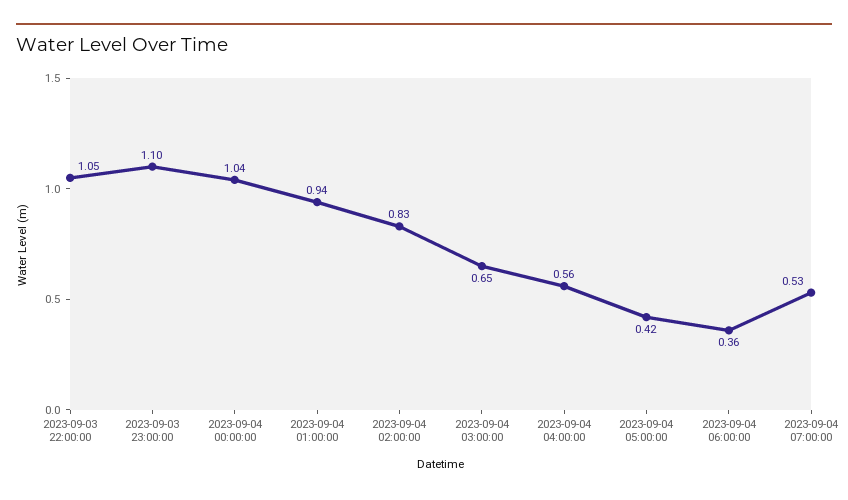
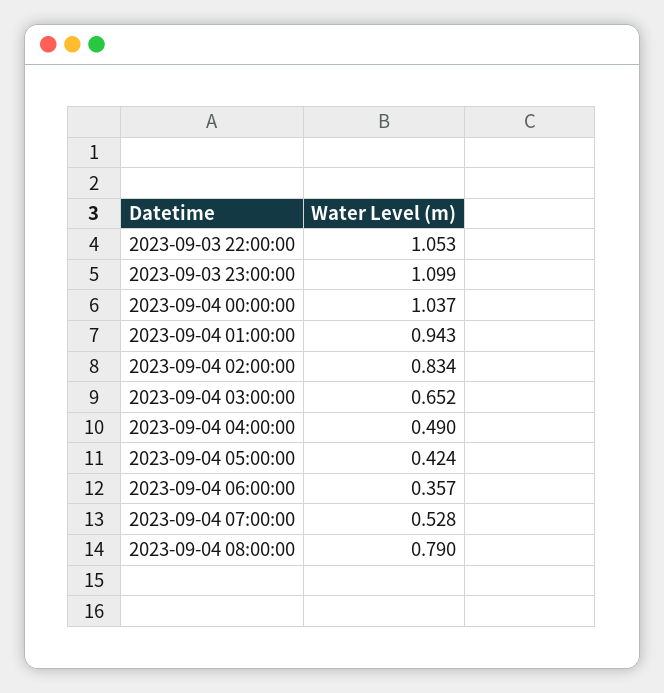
2023-09-04 04:00:00: 0.56 -> 0.49
2023-09-04 08:00:00: none -> 0.79

